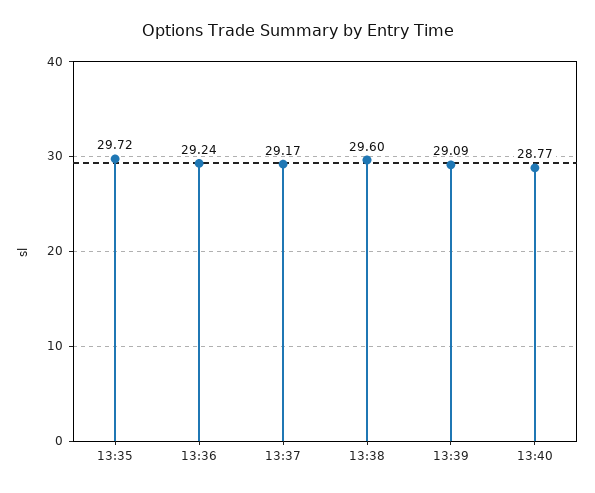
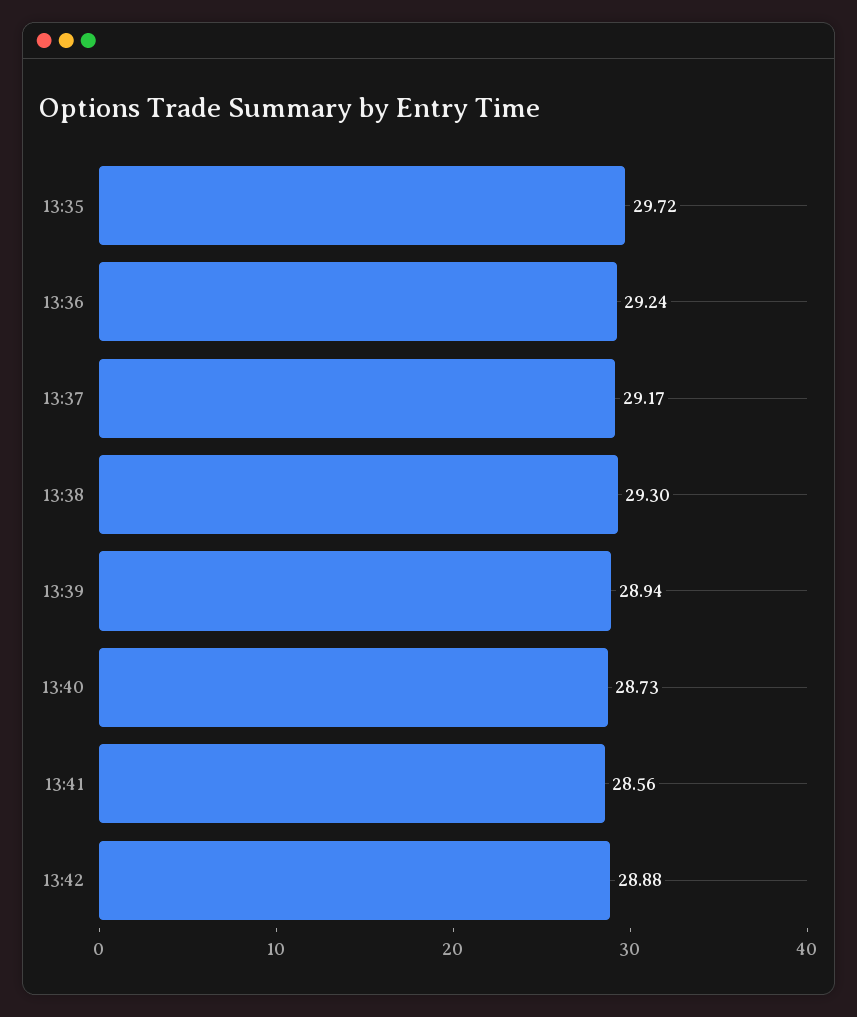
13:38: 29.6 -> 29.3
13:39: 29.09 -> 28.94
13:40: 28.77 -> 28.73
13:41: none -> 28.56
13:42: none -> 28.88

